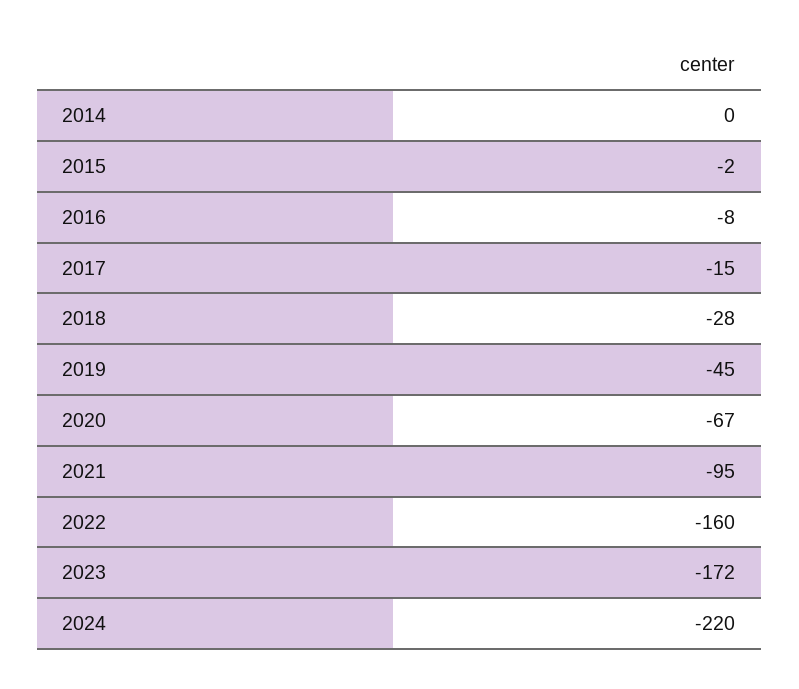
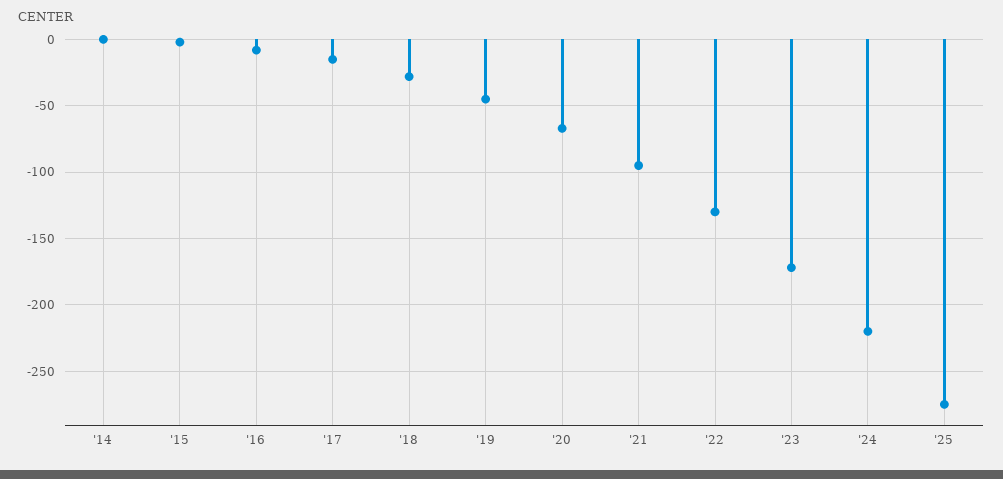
2022: -160 -> -130
'25: none -> -275

